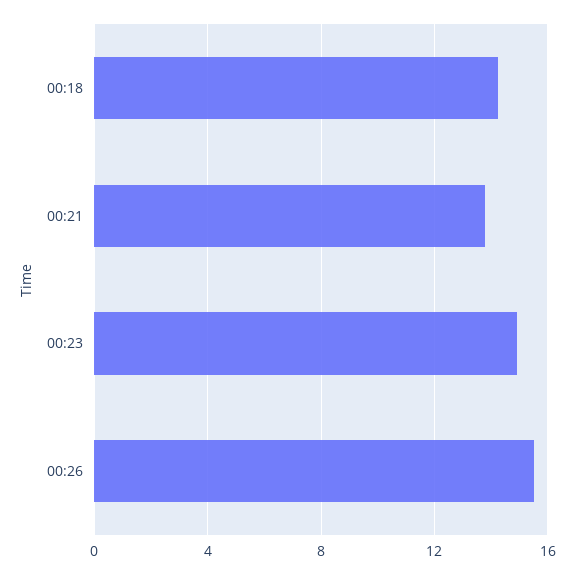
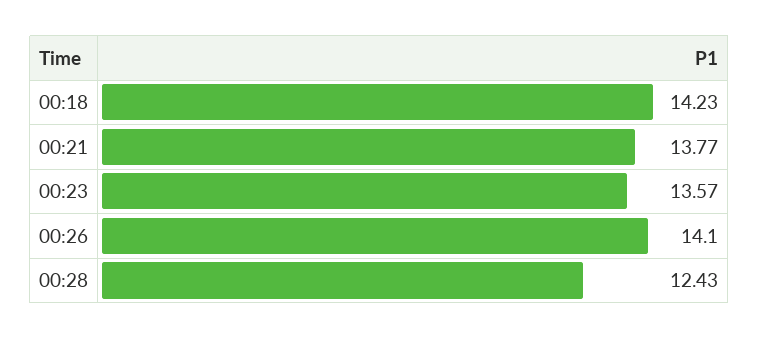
00:23: 15 -> 13.57
00:26: 15.5 -> 14.1
00:28: none -> 12.43

